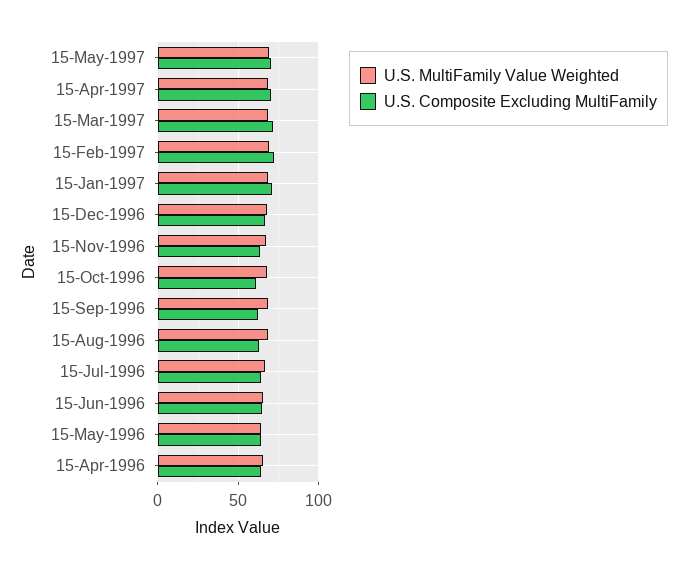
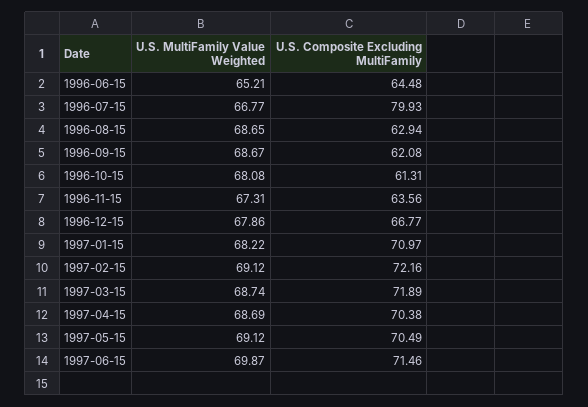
U.S. Composite Excluding MultiFamily, 15-Jul-1996: 65 -> 79.93
U.S. MultiFamily Value Weighted, 15-May-1996: 65 -> none
U.S. Composite Excluding MultiFamily, 15-May-1996: 65 -> none
U.S. MultiFamily Value Weighted, 15-Apr-1996: 65 -> none
U.S. Composite Excluding MultiFamily, 15-Apr-1996: 65 -> none
U.S. MultiFamily Value Weighted, 1997-06-15: none -> 69.87
U.S. Composite Excluding MultiFamily, 1997-06-15: none -> 71.46

